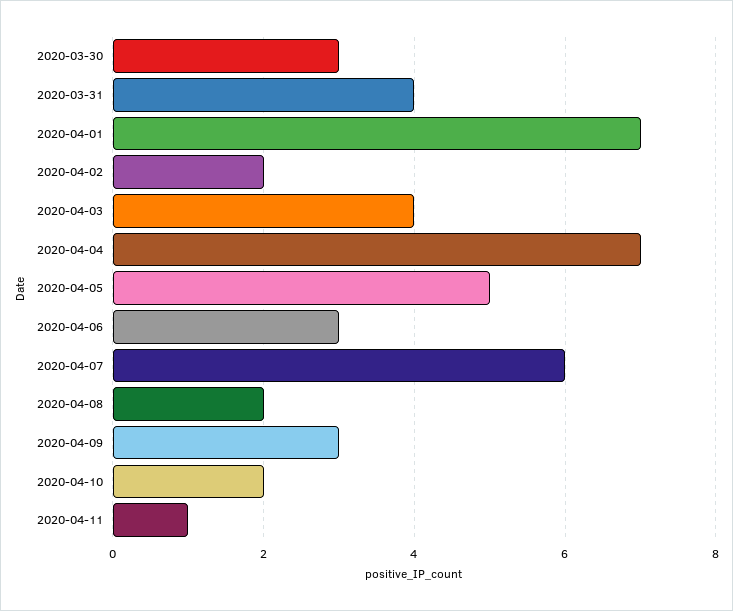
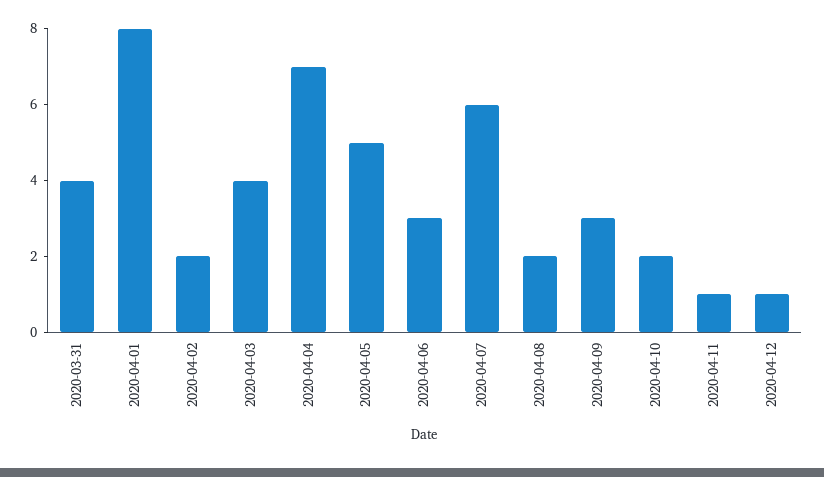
2020-03-30: 3 -> none
2020-04-01: 7 -> 8
2020-04-12: none -> 1

